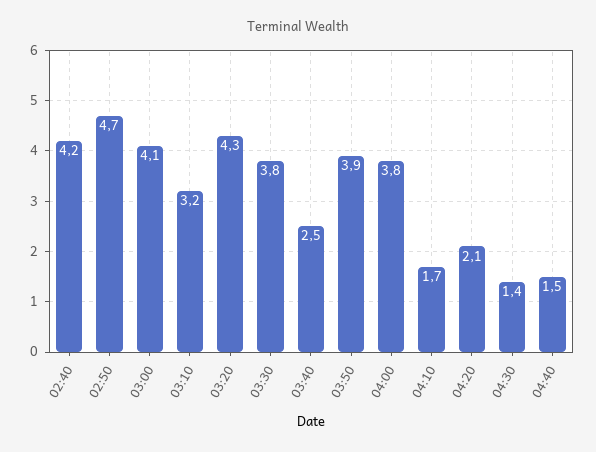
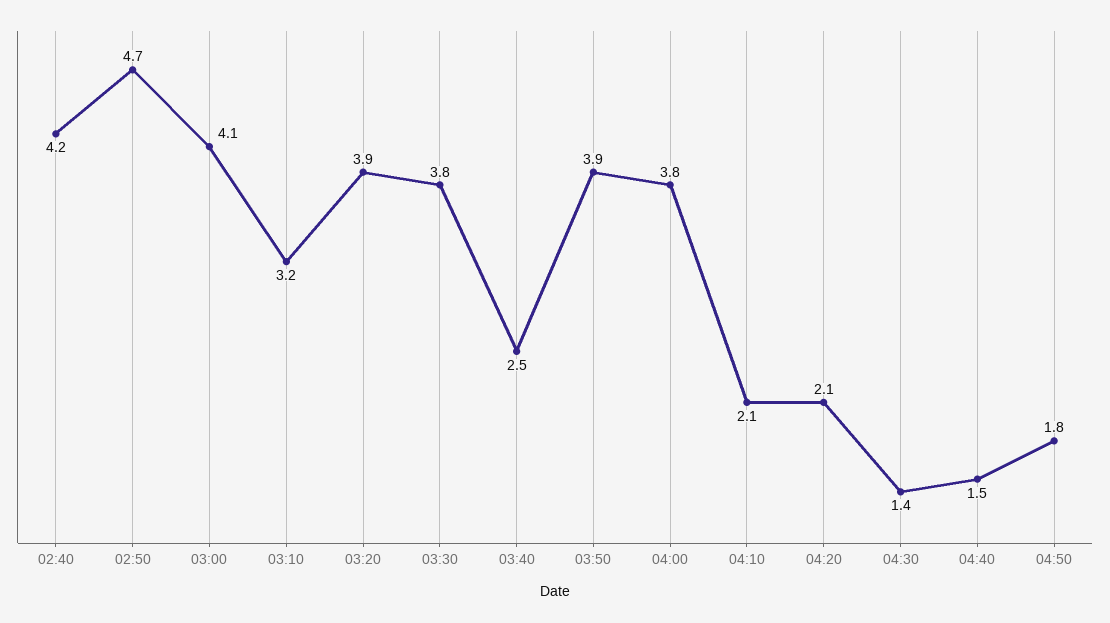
03:20: 4.3 -> 3.9
04:10: 1.7 -> 2.1
04:50: none -> 1.8

